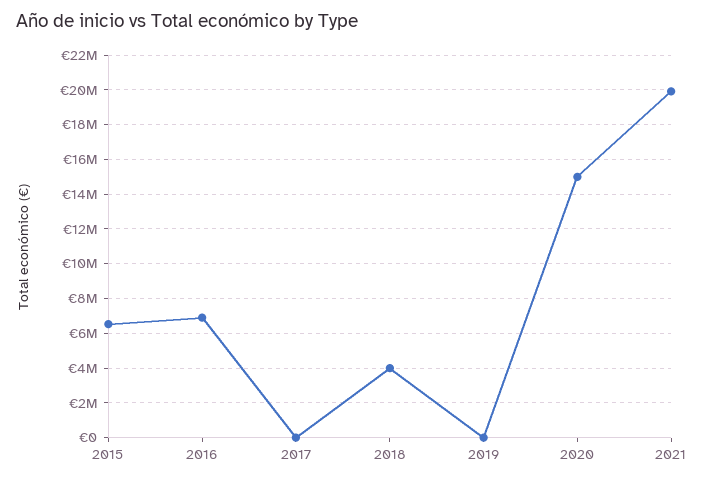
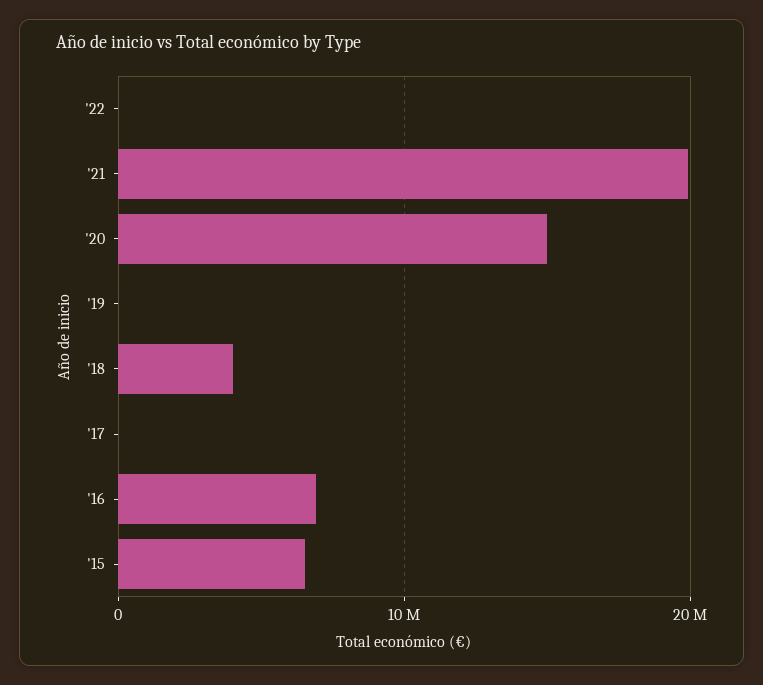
'22: none -> 0

